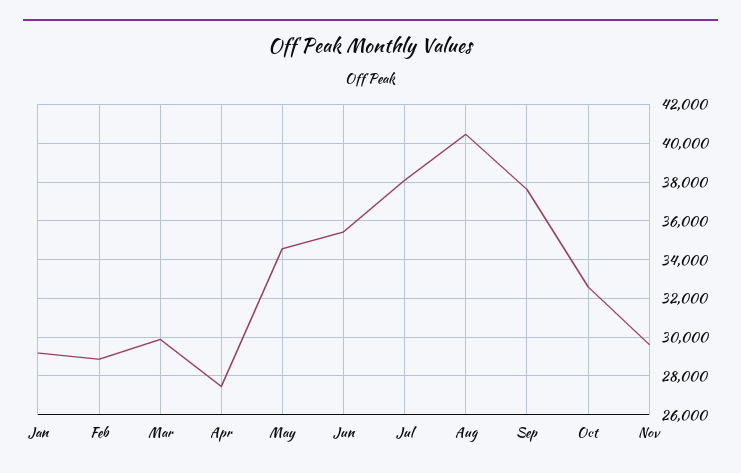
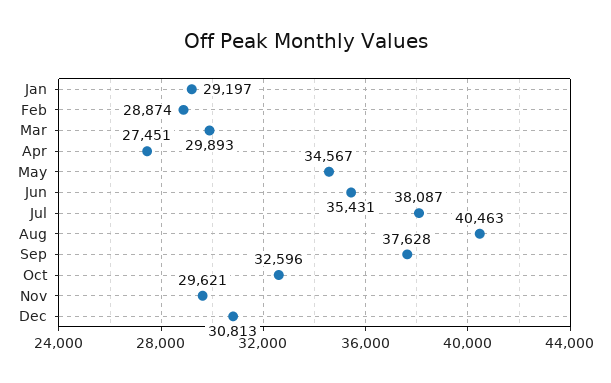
Dec: none -> 30813

